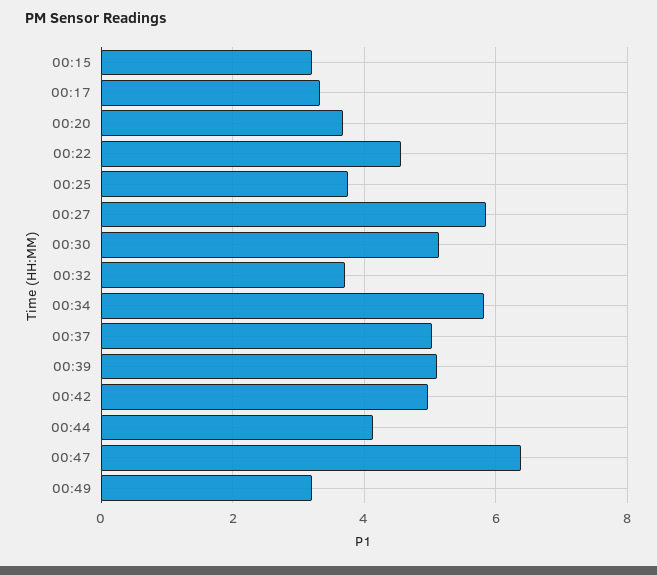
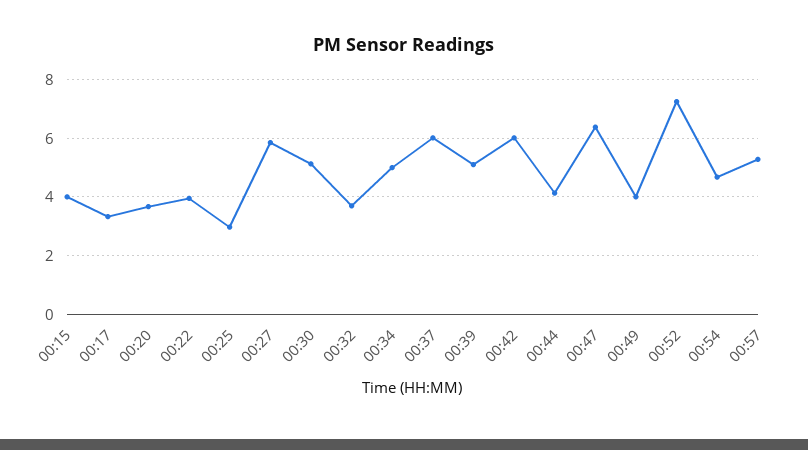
00:15: 3.2 -> 4
00:22: 4.6 -> 4
00:25: 3.8 -> 3
00:34: 5.8 -> 5
00:37: 5 -> 6
00:42: 5 -> 6
00:49: 3.2 -> 4
00:52: none -> 7.25
00:54: none -> 4.75
00:57: none -> 5.25

